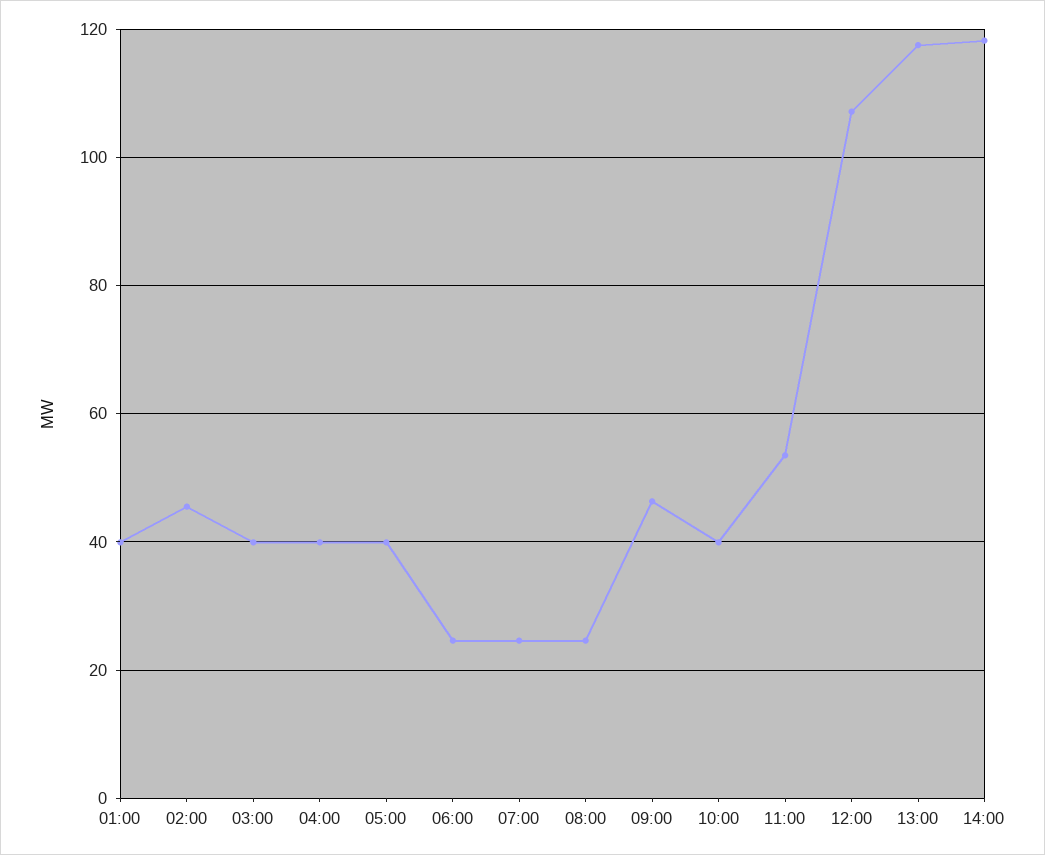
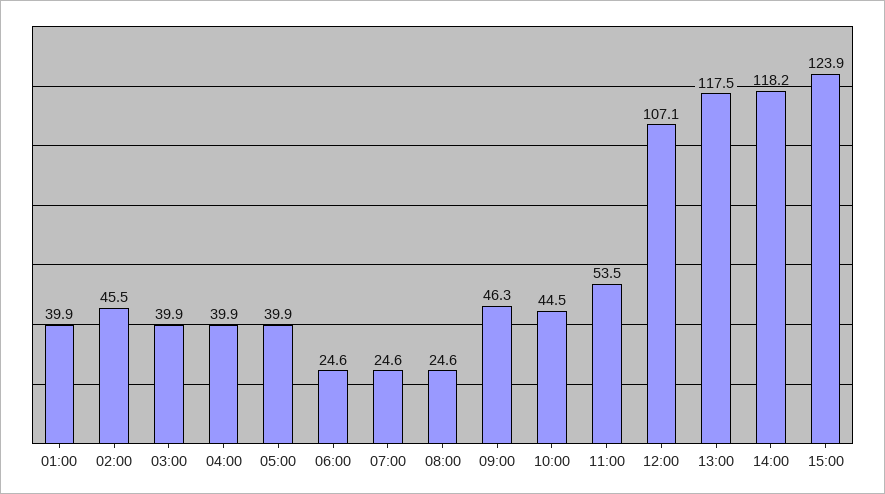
10:00: 40 -> 44.5
15:00: none -> 123.9

